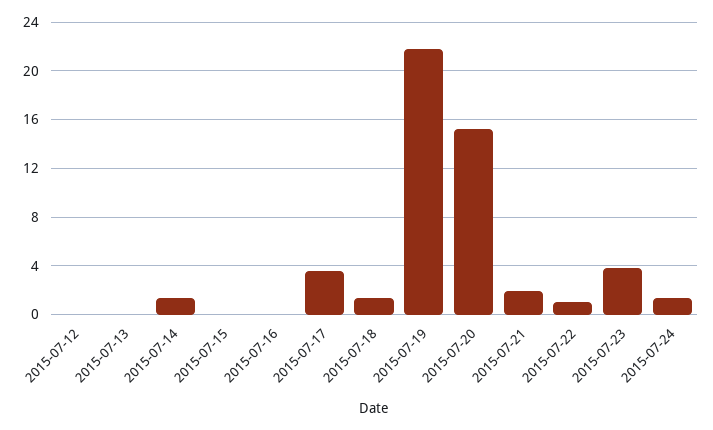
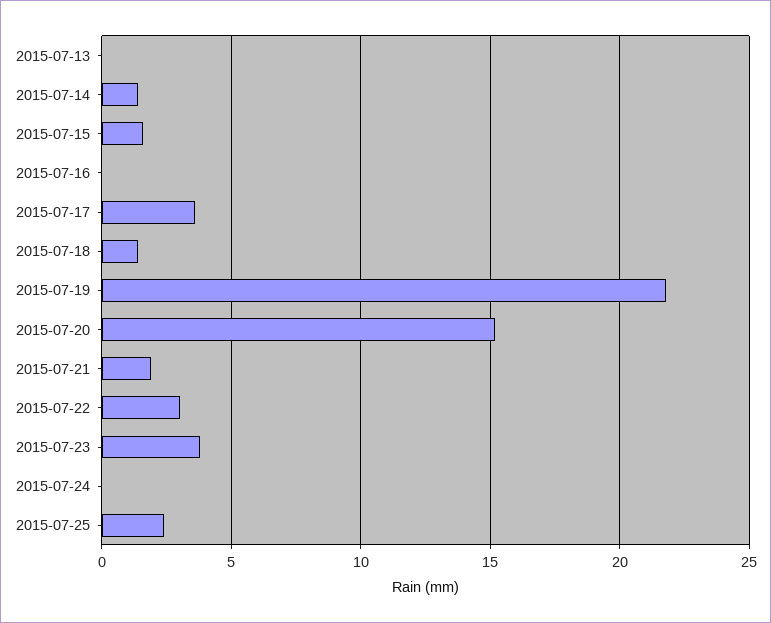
2015-07-12: 0 -> none
2015-07-15: 0 -> 1.5
2015-07-22: 1 -> 3
2015-07-24: 1.5 -> 0
2015-07-25: none -> 2.5

